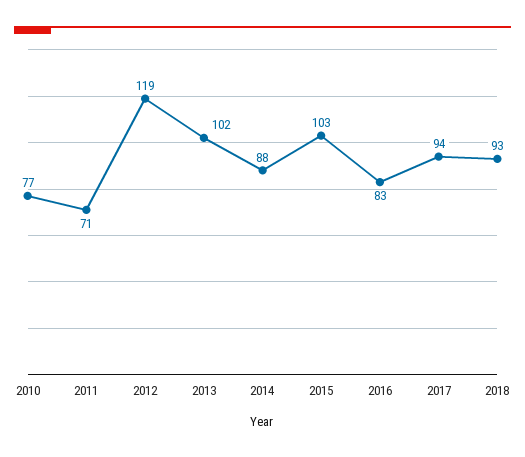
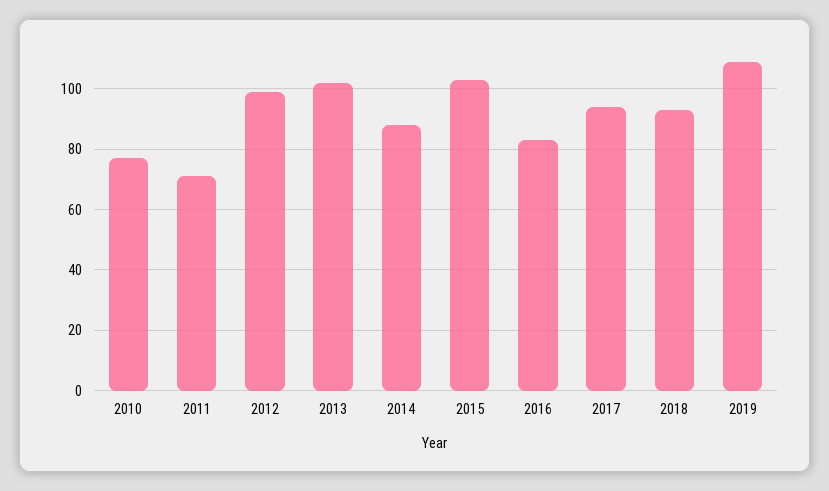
2012: 119 -> 100
2019: none -> 110

